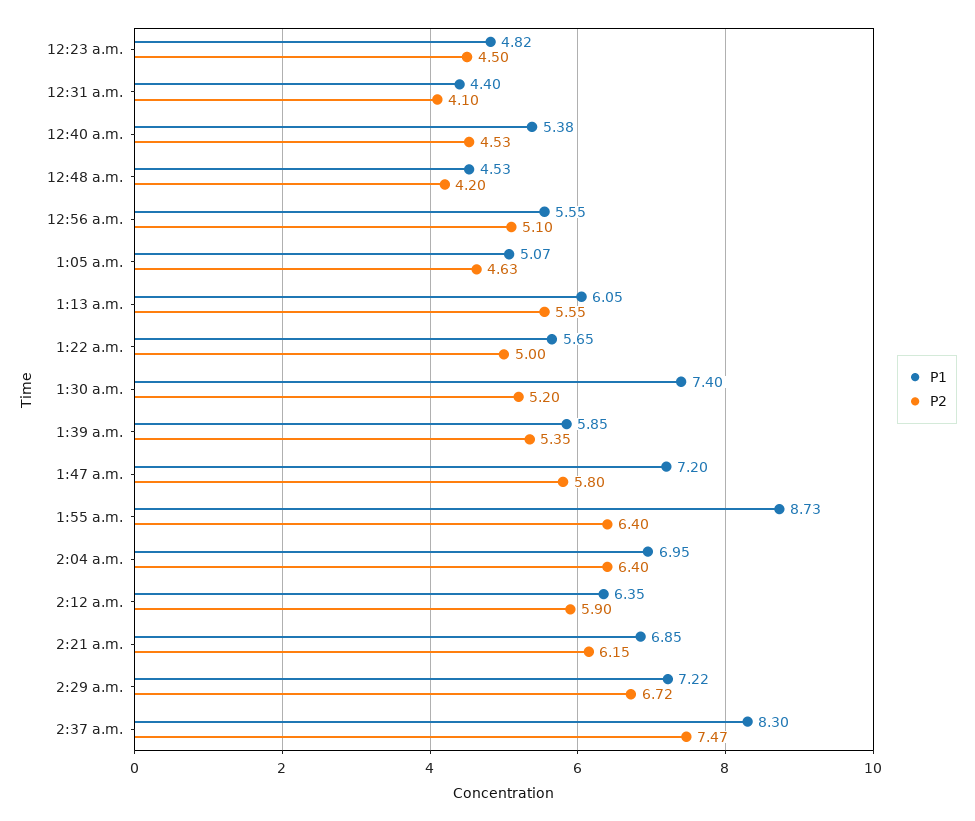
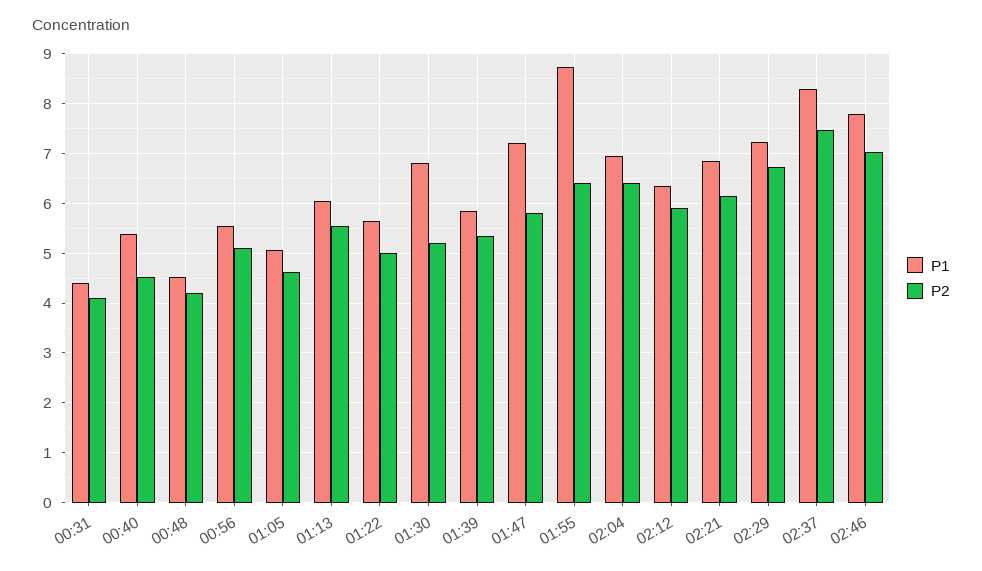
P1, 12:23 a.m.: 4.82 -> none
P2, 12:23 a.m.: 4.5 -> none
P1, 1:30 a.m.: 7.4 -> 6.8
P1, 02:46: none -> 7.8
P2, 02:46: none -> 7

